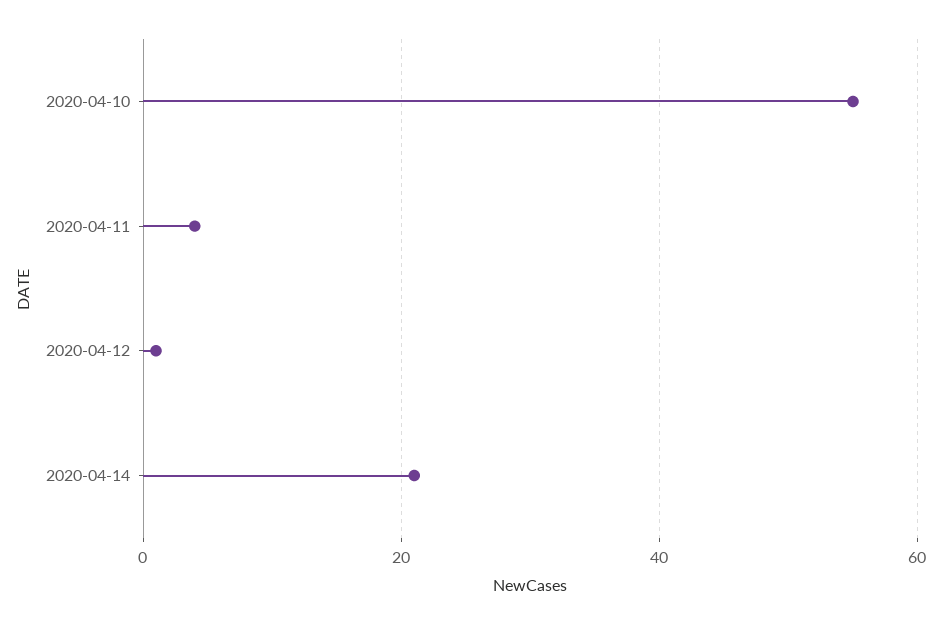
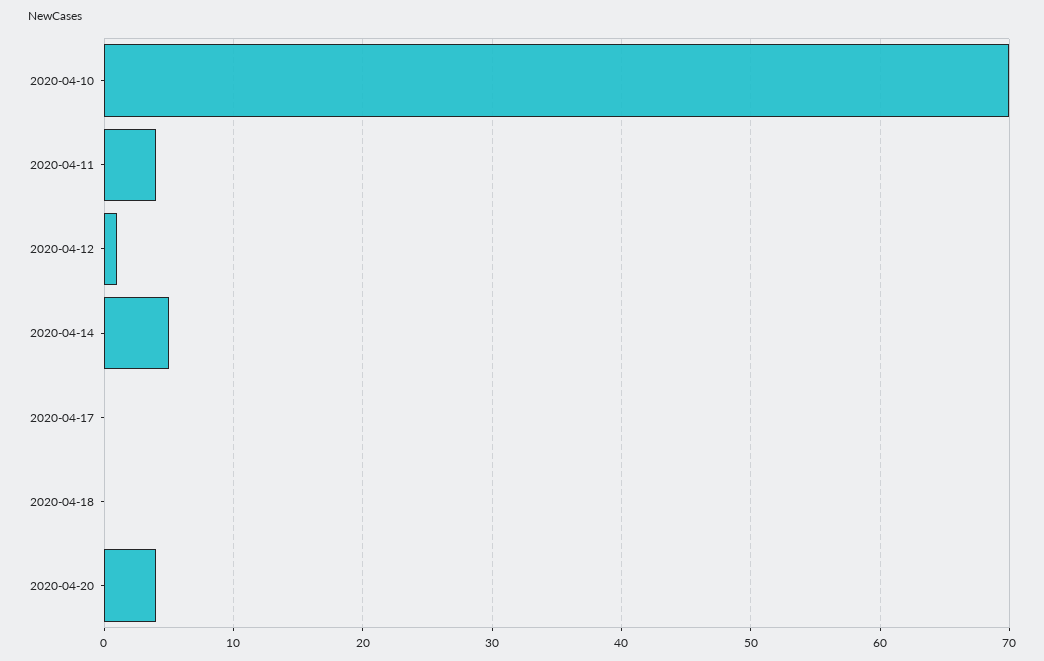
2020-04-10: 55 -> 70
2020-04-14: 20 -> 5
2020-04-17: none -> 0
2020-04-18: none -> 0
2020-04-20: none -> 4

